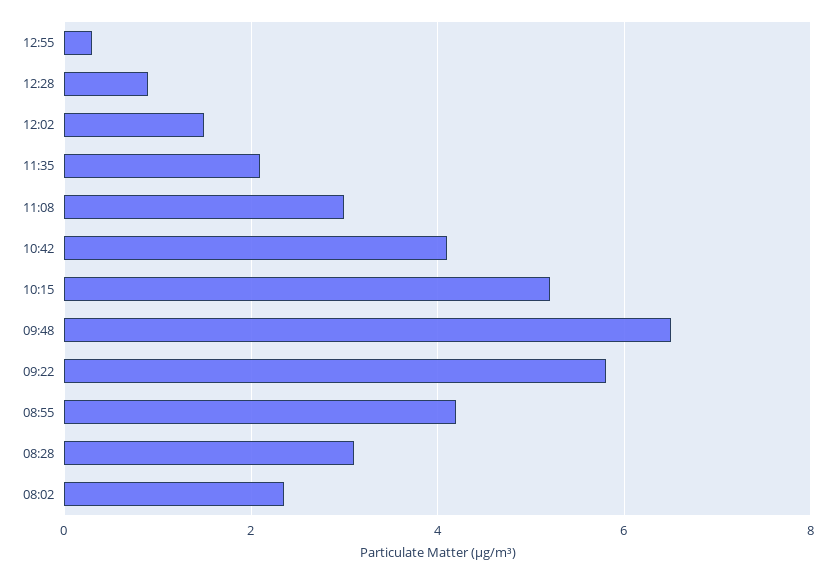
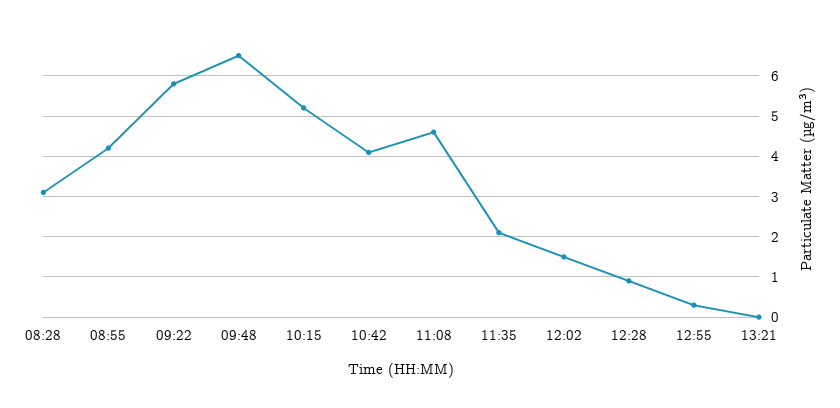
11:08: 3 -> 4.5
08:02: 2.4 -> none
13:21: none -> 0

